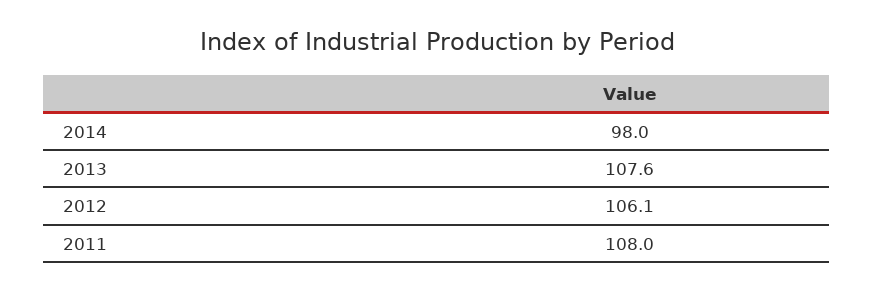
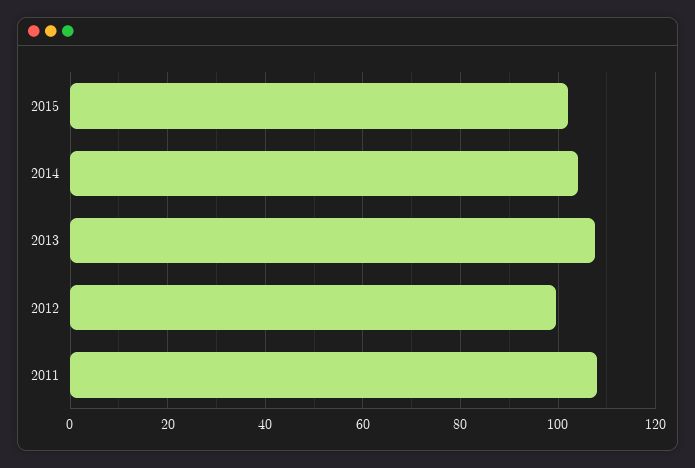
2014: 98 -> 104
2012: 106.1 -> 100
2015: none -> 102

